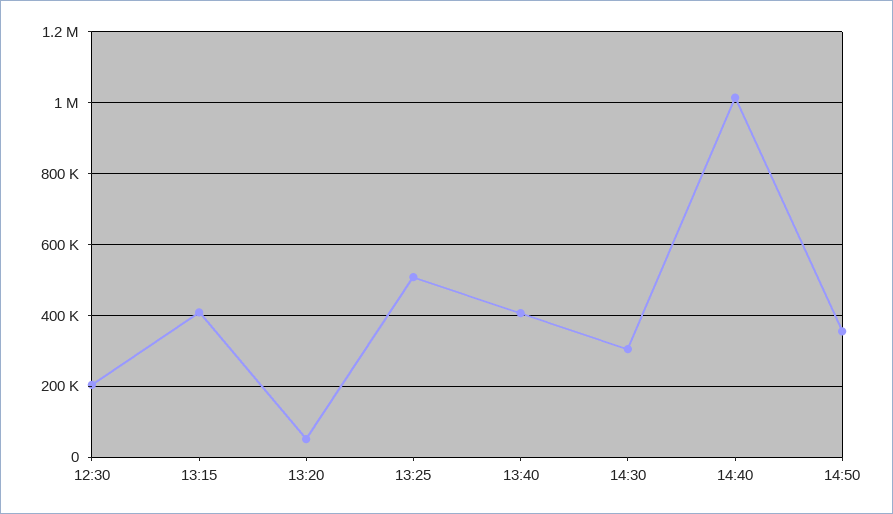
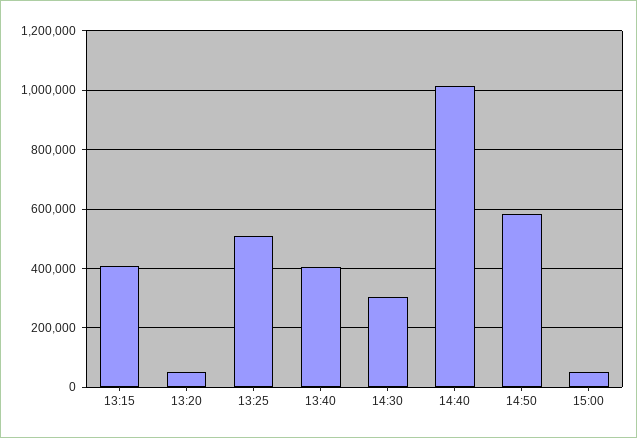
12:30: 200000 -> none
14:50: 360000 -> 575000
15:00: none -> 50000

